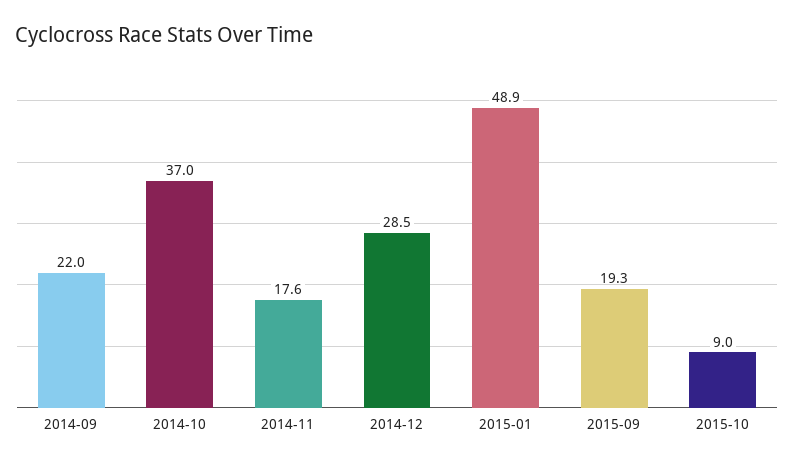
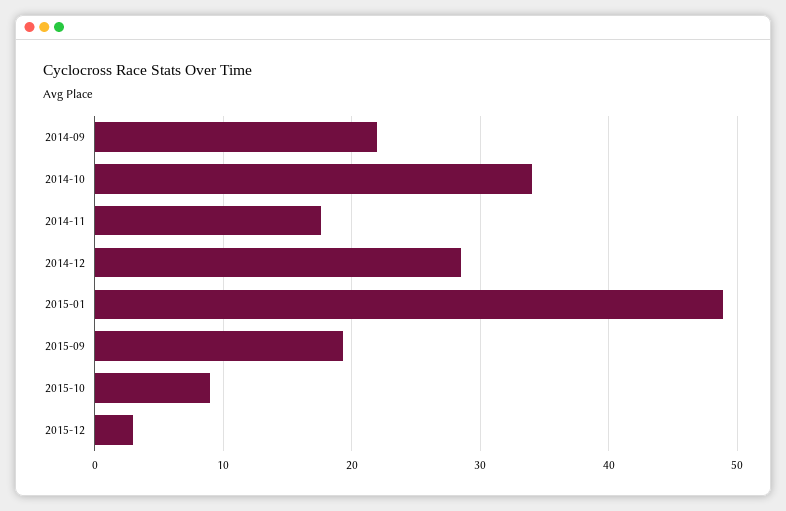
2014-10: 37 -> 34
2015-12: none -> 3

